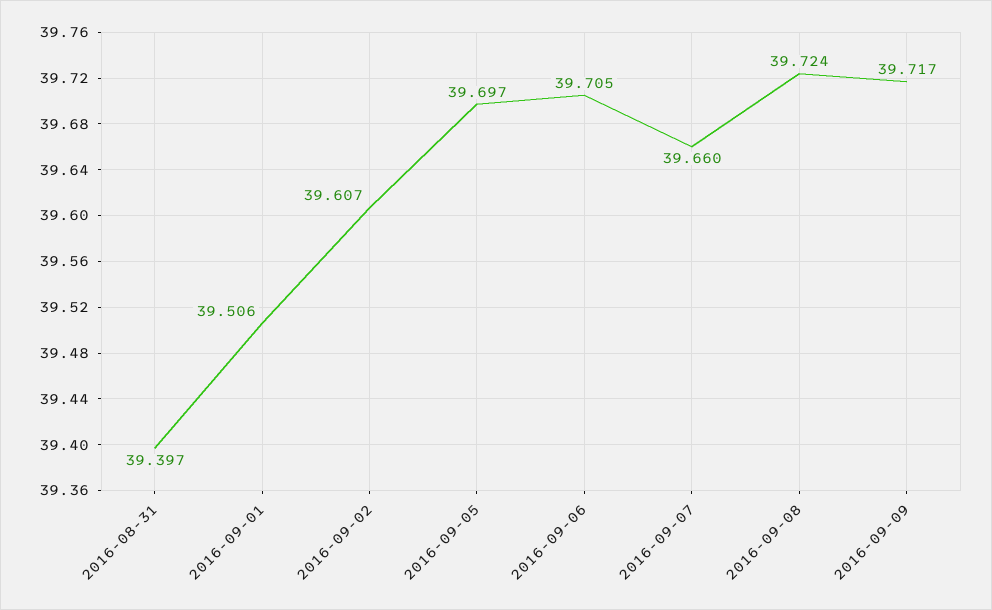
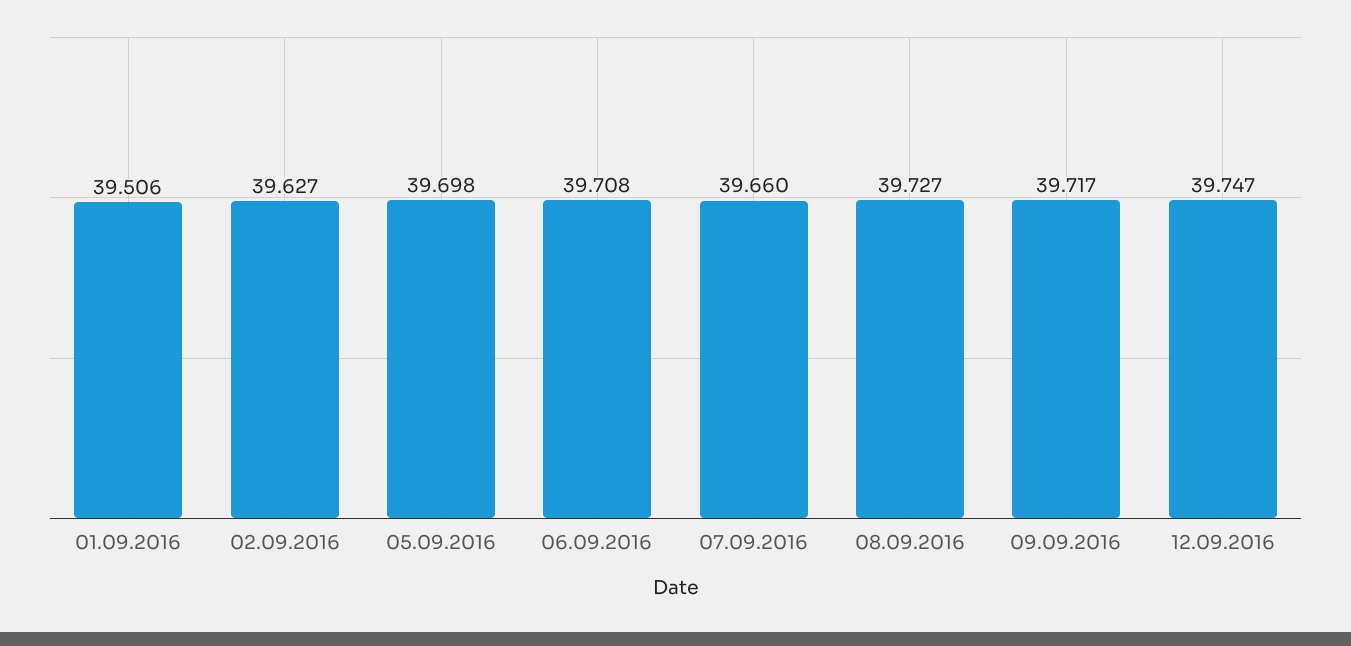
2016-08-31: 39.397 -> none
2016-09-02: 39.607 -> 39.627
2016-09-05: 39.697 -> 39.698
2016-09-06: 39.705 -> 39.708
2016-09-08: 39.724 -> 39.727
12.09.2016: none -> 39.747

